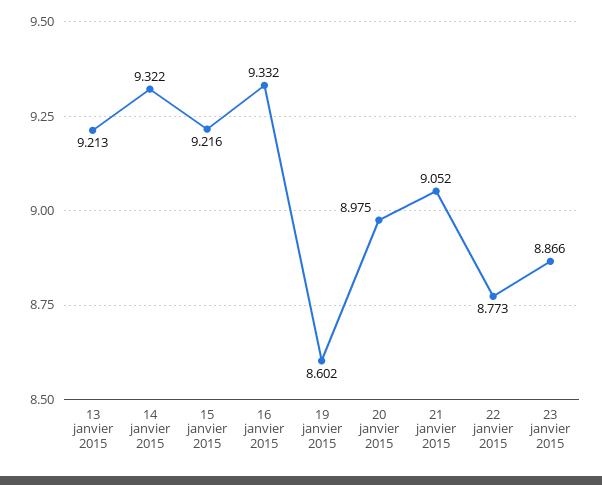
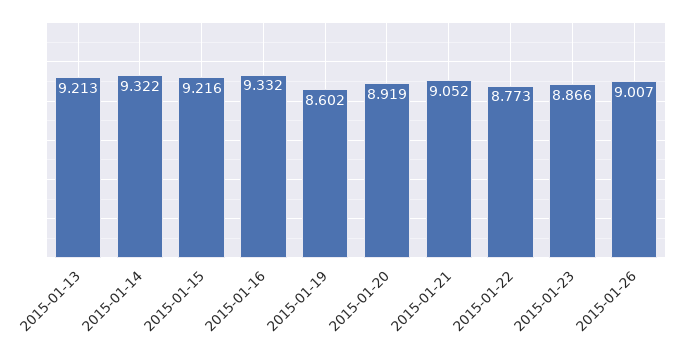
20 janvier 2015: 8.975 -> 8.919
2015-01-26: none -> 9.007

